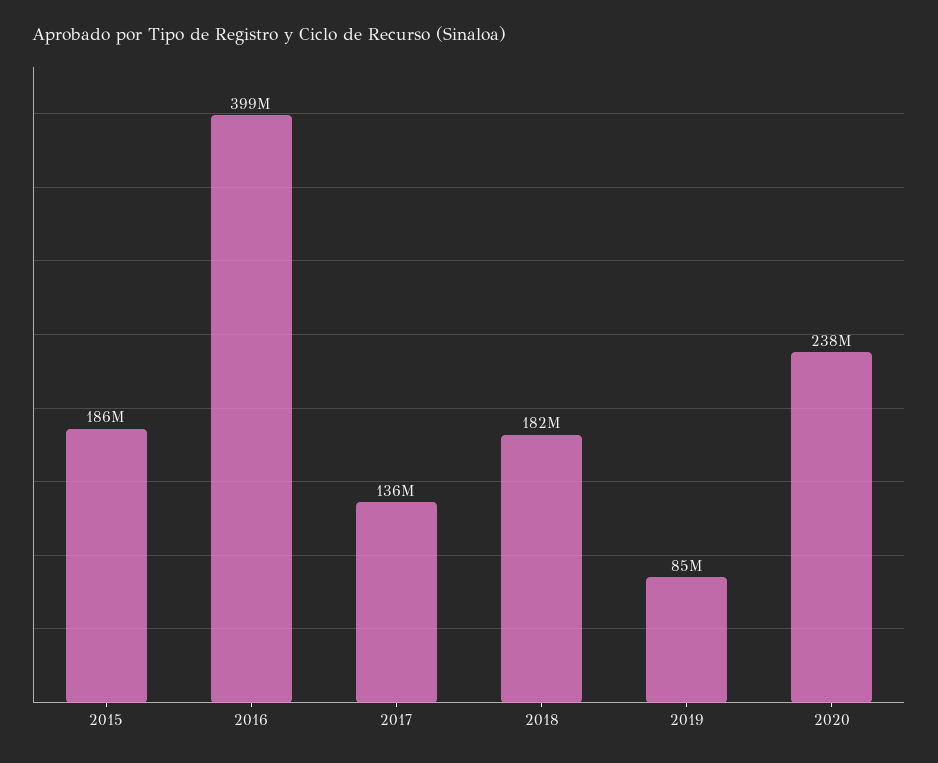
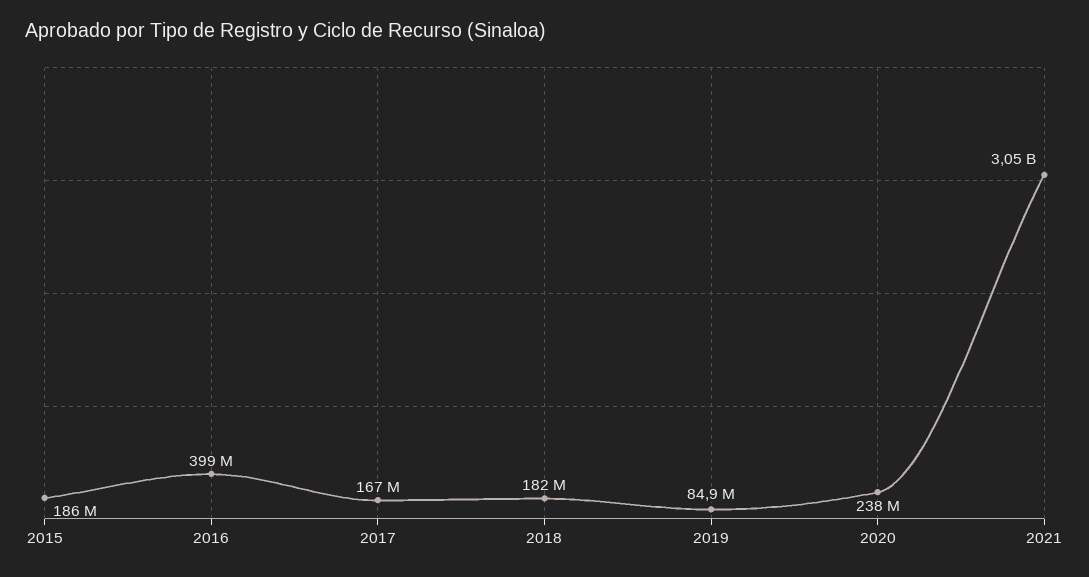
2017: 136000000 -> 167000000
2021: none -> 3050000000

